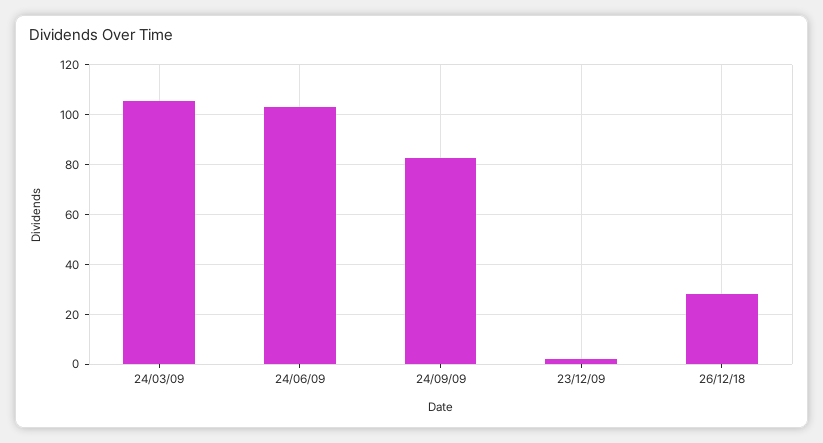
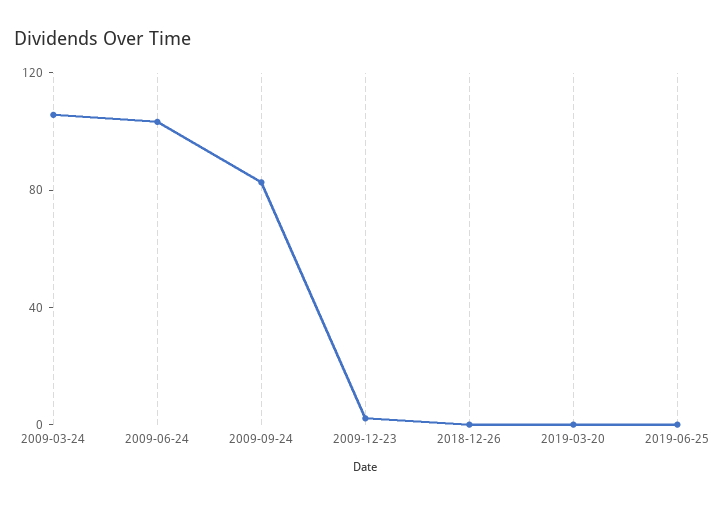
26/12/18: 27.5 -> 0
2019-03-20: none -> 0
2019-06-25: none -> 0

